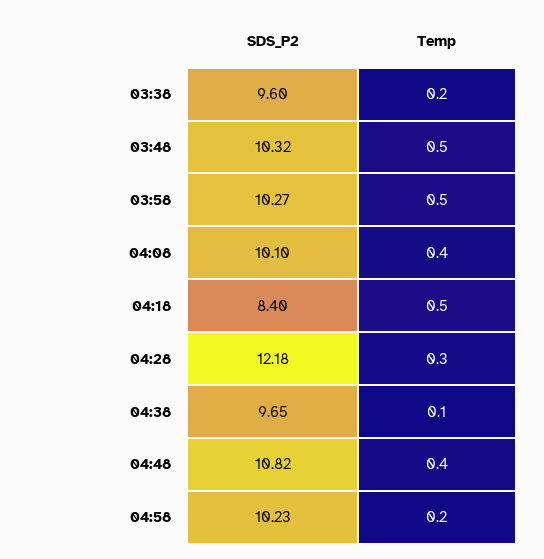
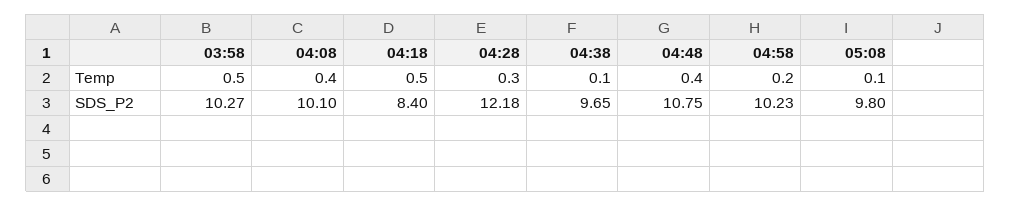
SDS_P2, 03:38: 9.6 -> none
Temp, 03:38: 0.2 -> none
SDS_P2, 03:48: 10.32 -> none
Temp, 03:48: 0.5 -> none
SDS_P2, 04:48: 10.82 -> 10.75
Temp, 05:08: none -> 0.1
SDS_P2, 05:08: none -> 9.8

